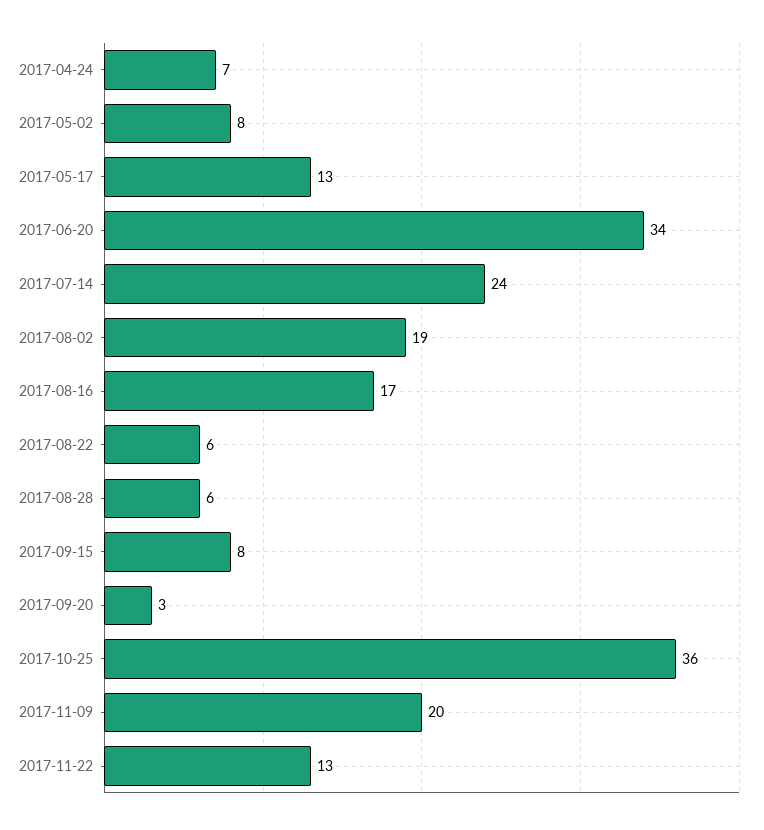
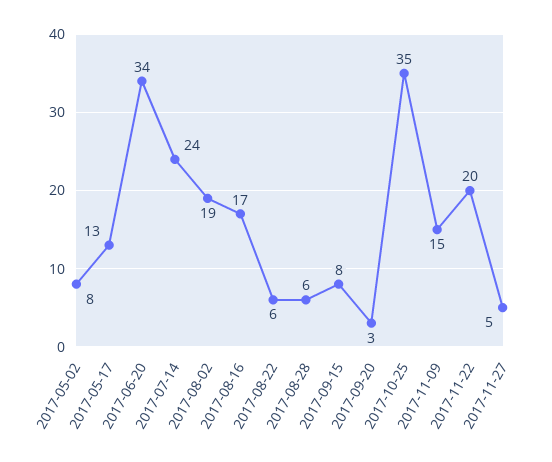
2017-04-24: 7 -> none
2017-10-25: 36 -> 35
2017-11-09: 20 -> 15
2017-11-22: 13 -> 20
2017-11-27: none -> 5

